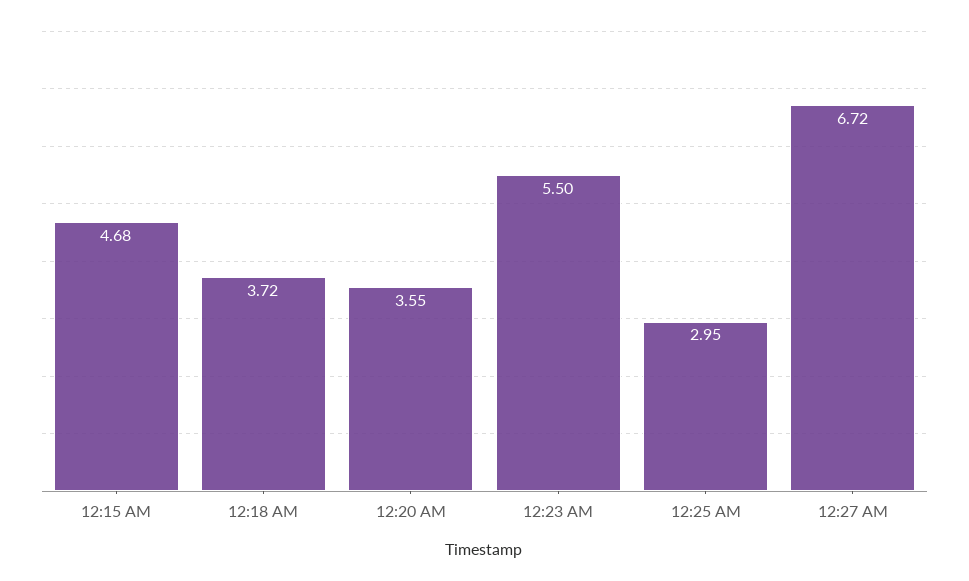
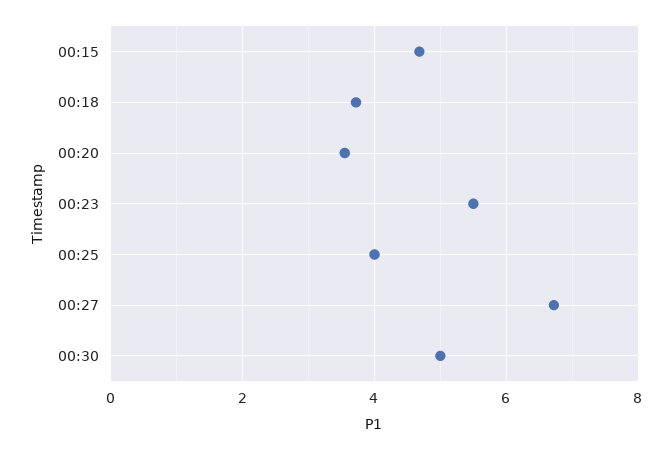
12:25 AM: 2.95 -> 4
00:30: none -> 5

